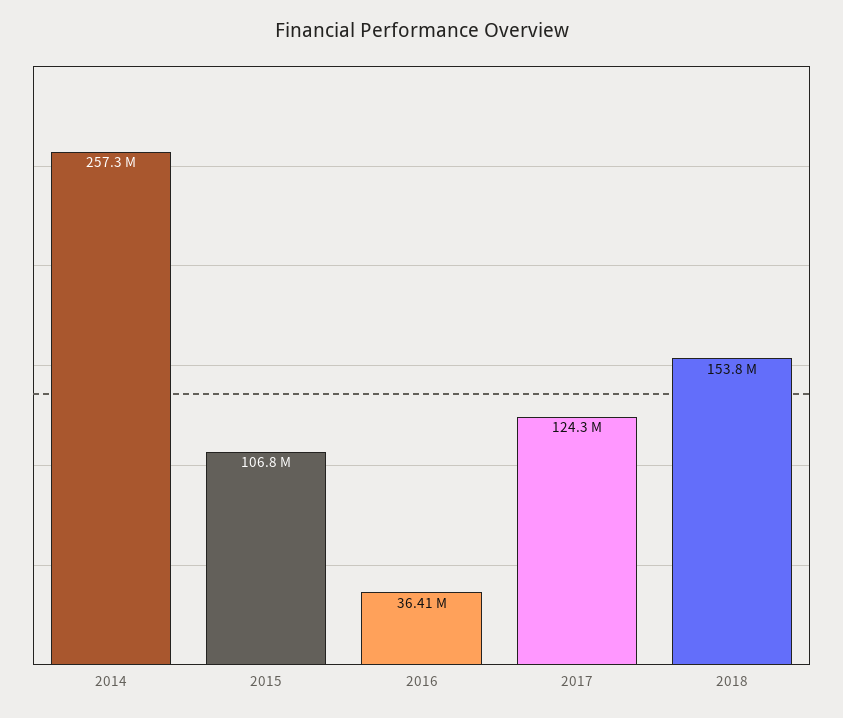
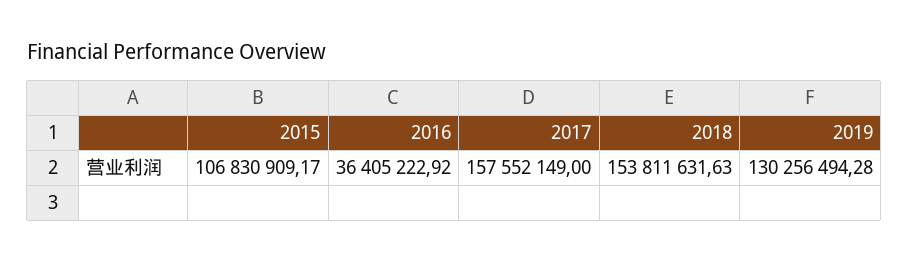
2014: 257300000 -> none
2017: 124300000 -> 157552149
2019: none -> 130256494.28

